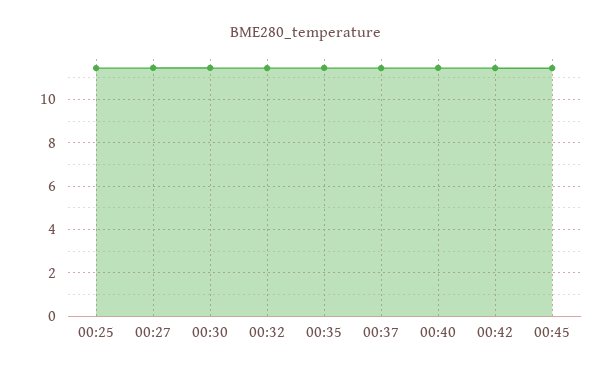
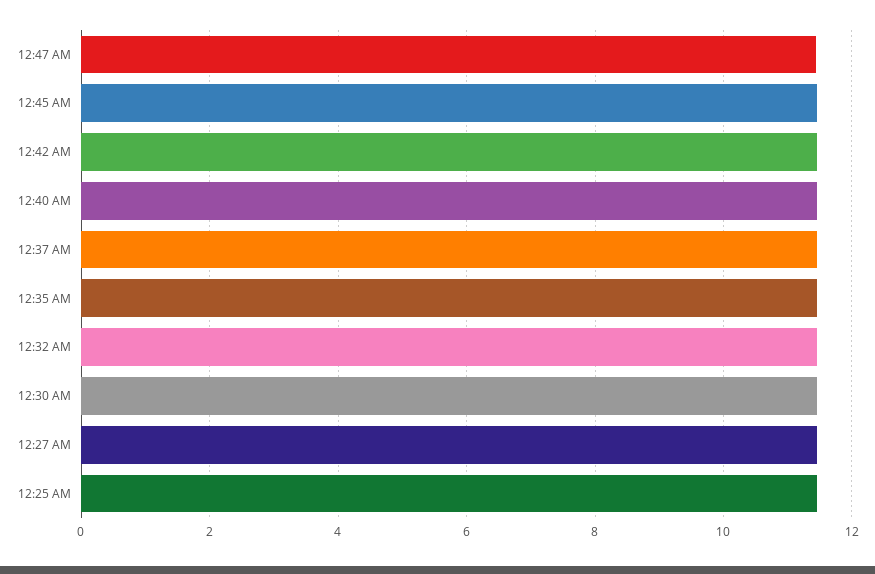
12:47 AM: none -> 11.4

